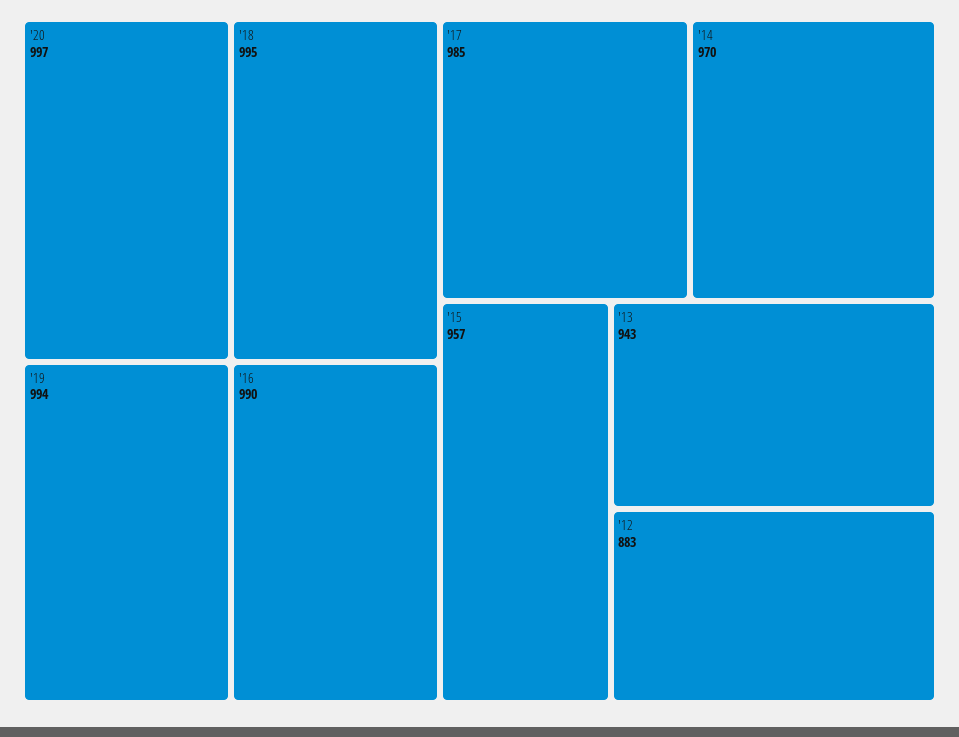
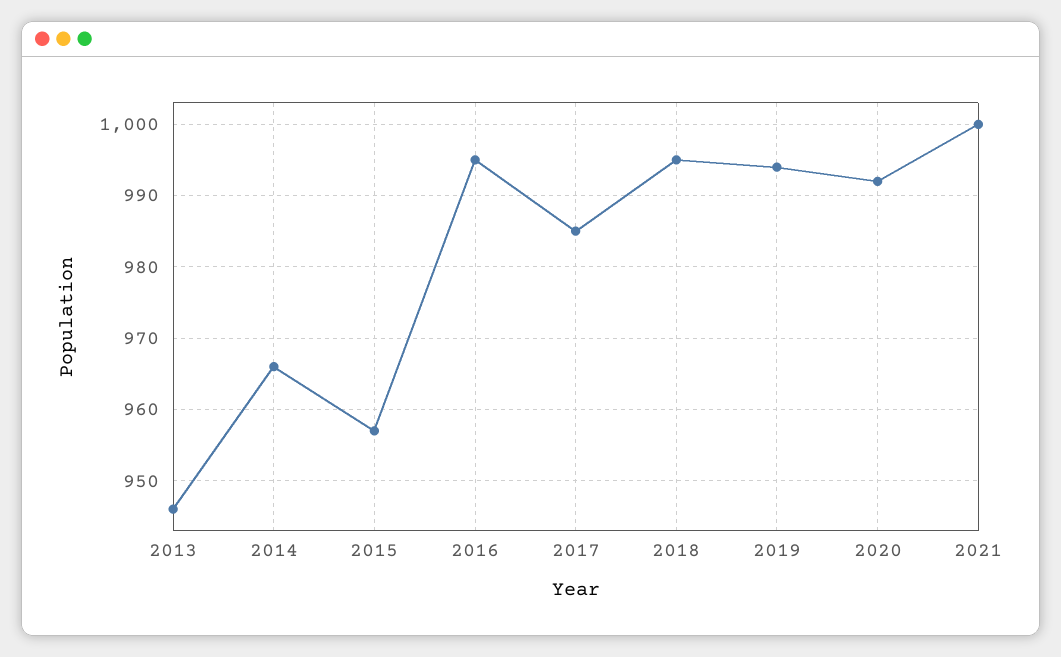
'20: 997 -> 992
'16: 990 -> 995
'14: 970 -> 966
'13: 943 -> 946
'12: 883 -> none
2021: none -> 1000

